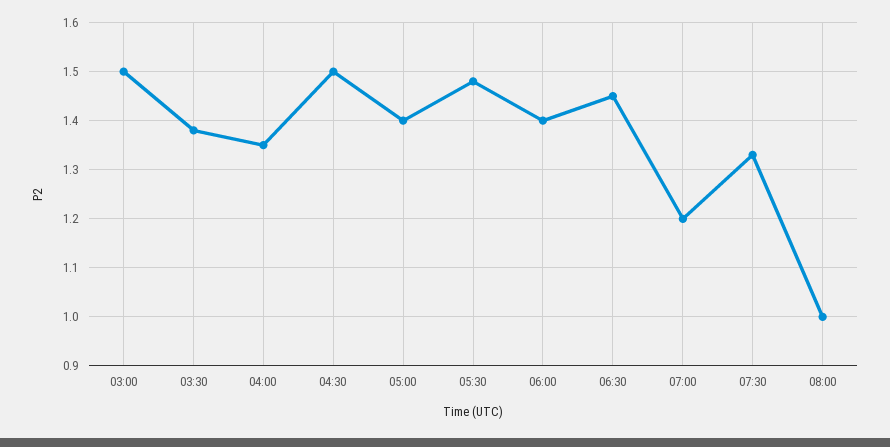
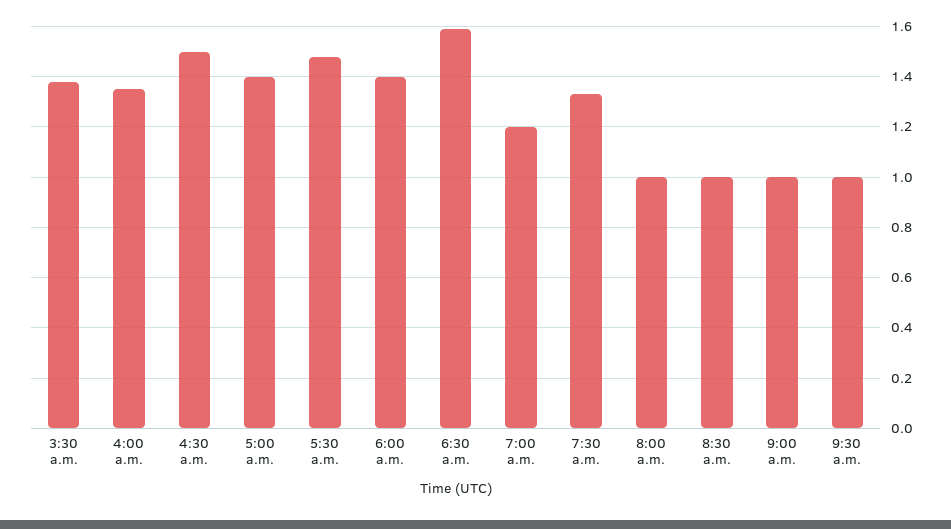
03:00: 1.5 -> none
06:30: 1.45 -> 1.6
8:30 a.m.: none -> 1
9:00 a.m.: none -> 1
9:30 a.m.: none -> 1

